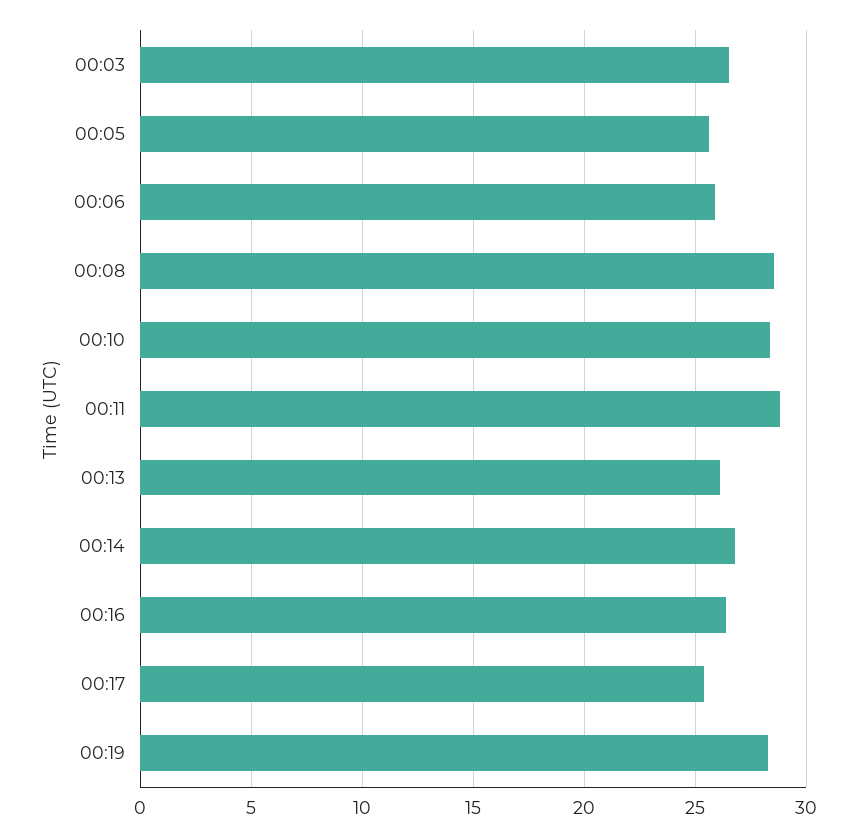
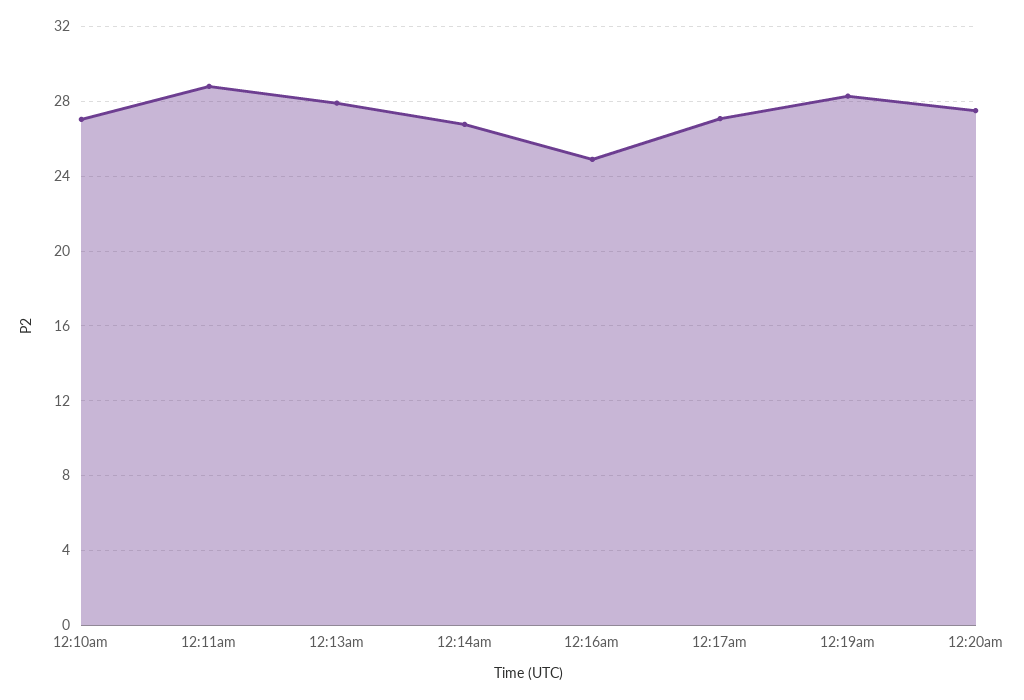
00:03: 26.5 -> none
00:05: 25.5 -> none
00:06: 26 -> none
00:08: 28.5 -> none
00:10: 28.5 -> 27
00:13: 26 -> 28
00:16: 26.5 -> 25
00:17: 25.5 -> 27
12:20am: none -> 27.5

